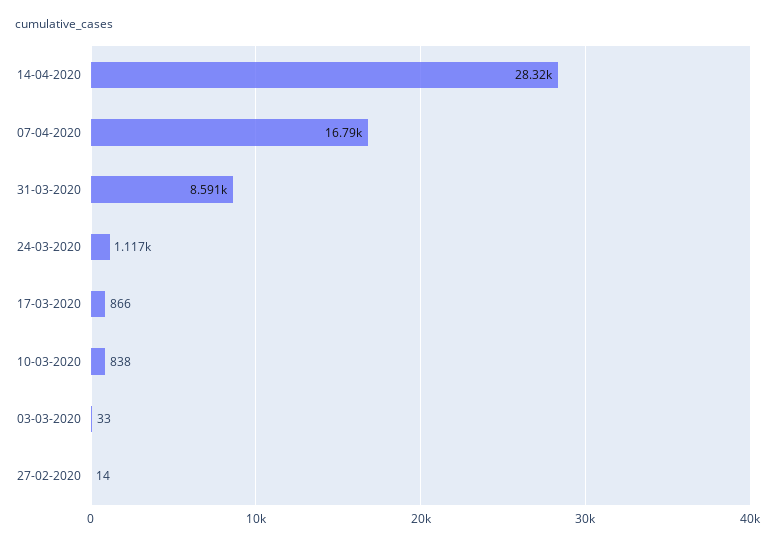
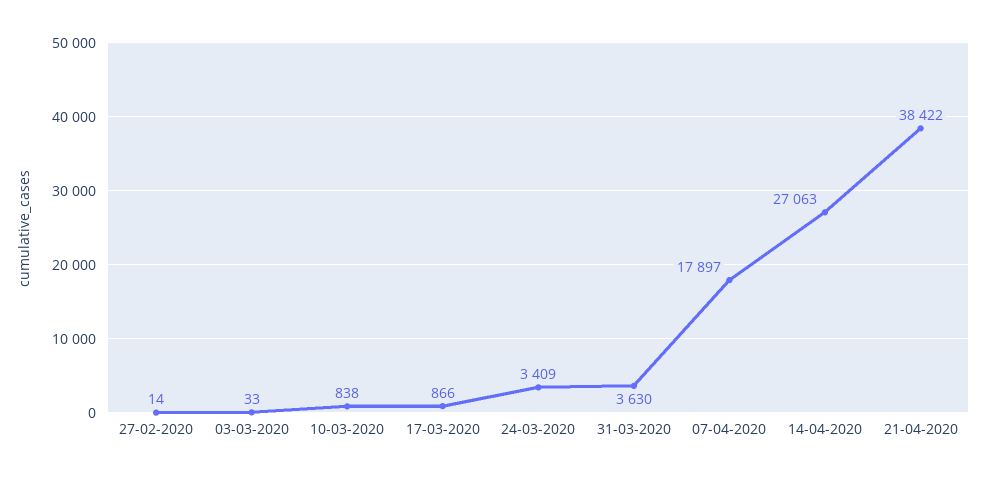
14-04-2020: 28320 -> 27063
07-04-2020: 16790 -> 17897
31-03-2020: 8591 -> 3630
24-03-2020: 1117 -> 3409
21-04-2020: none -> 38422

